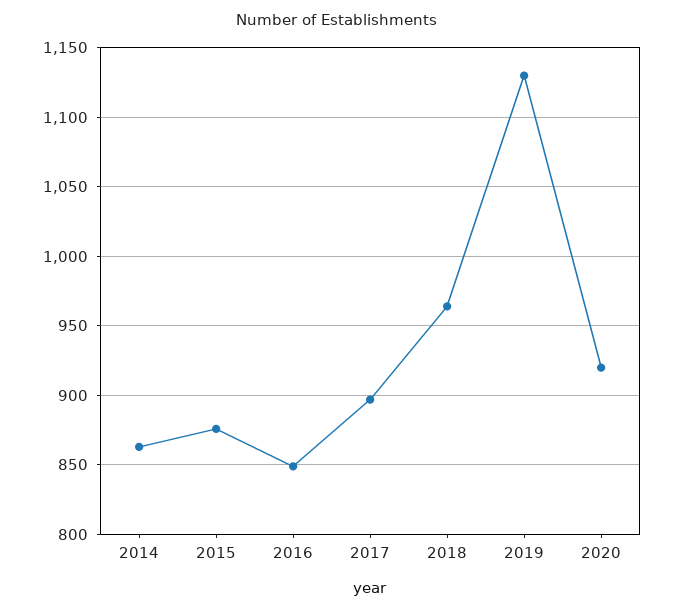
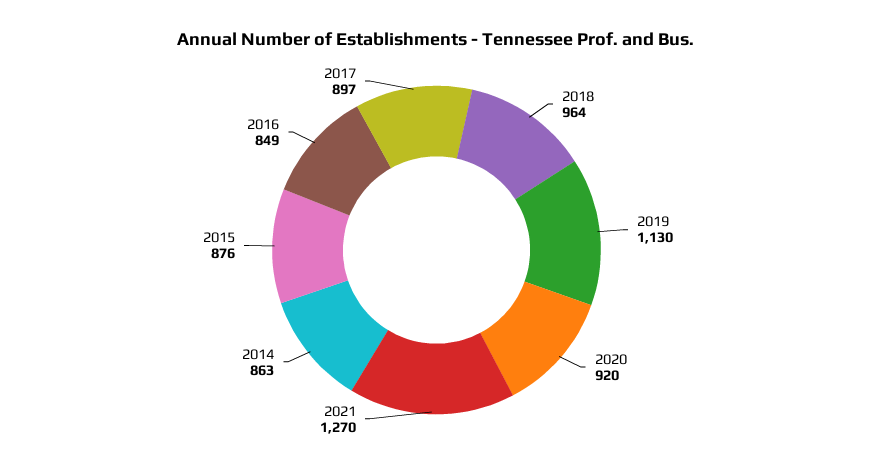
2021: none -> 1270

